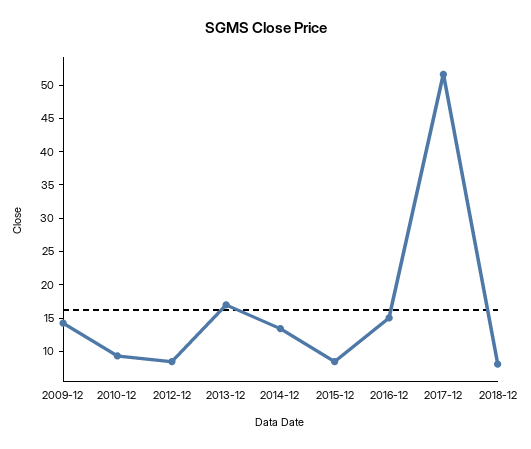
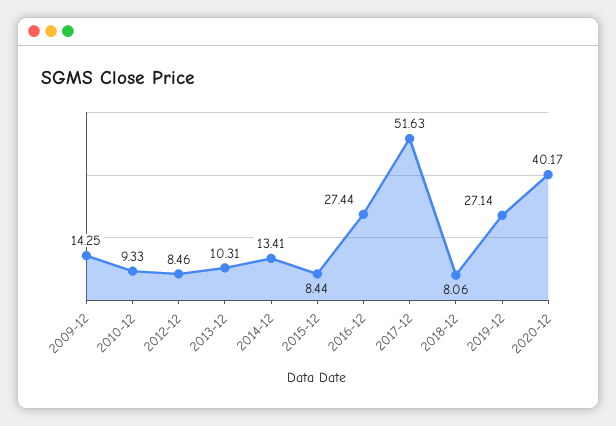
2013-12: 17.5 -> 10.31
2016-12: 15 -> 27.44
2019-12: none -> 27.14
2020-12: none -> 40.17

